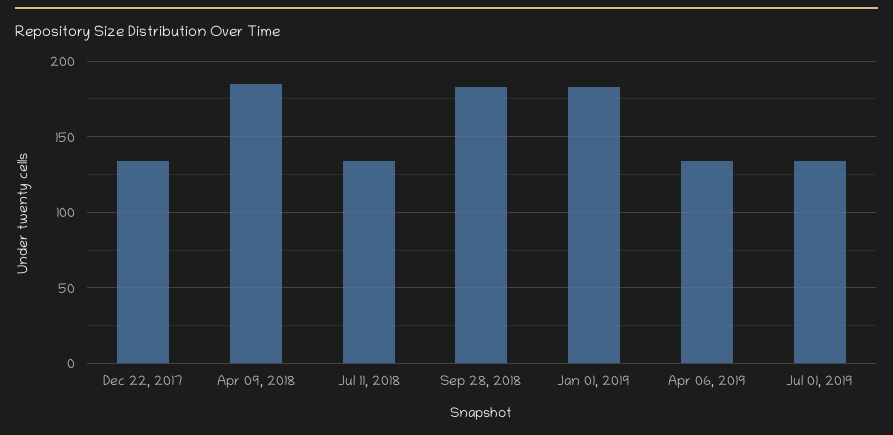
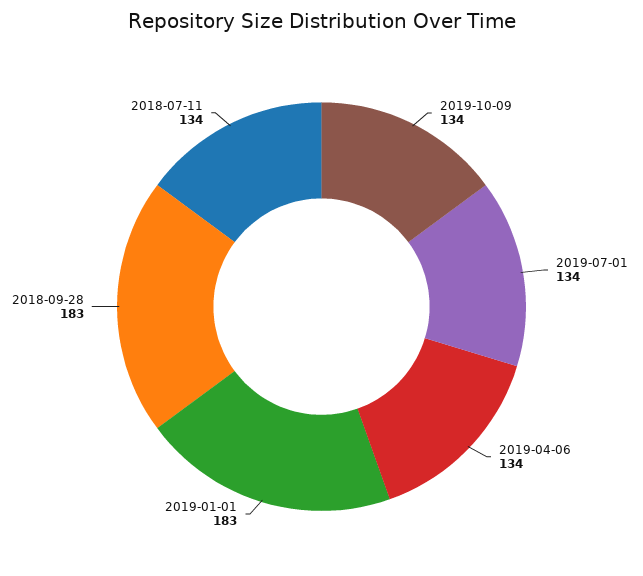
Dec 22, 2017: 135 -> none
Apr 09, 2018: 185 -> none
2019-10-09: none -> 134

